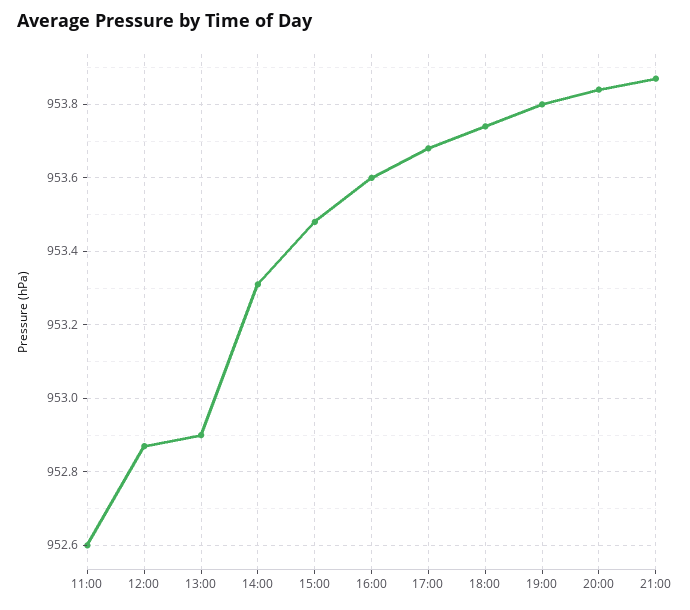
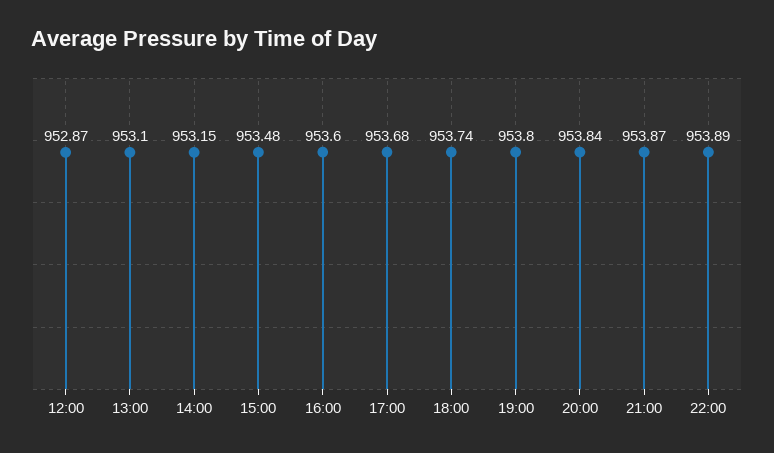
11:00: 952.6 -> none
13:00: 952.9 -> 953.1
14:00: 953.3 -> 953.15
22:00: none -> 953.89

